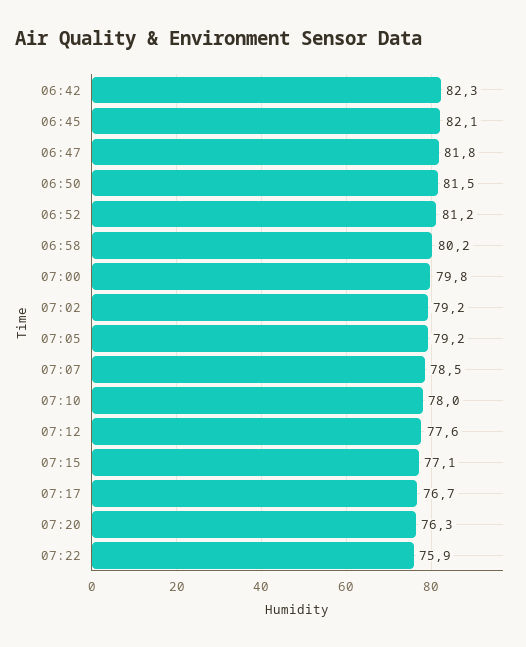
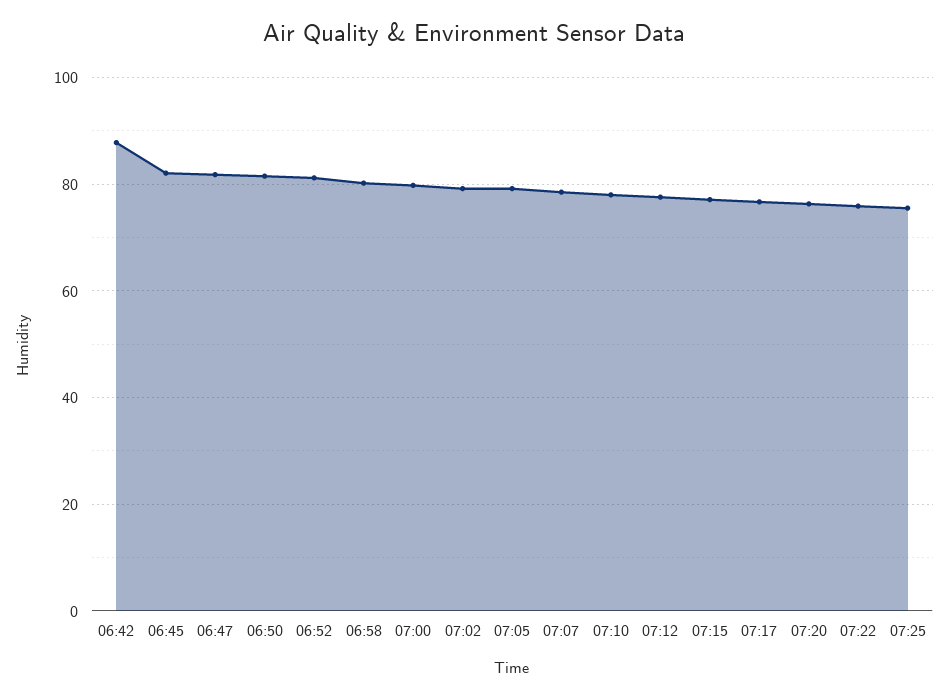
06:42: 82.3 -> 88
07:25: none -> 76

